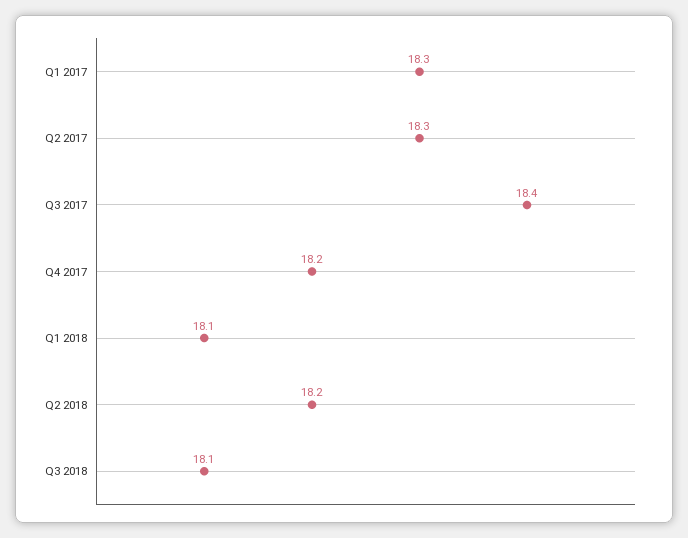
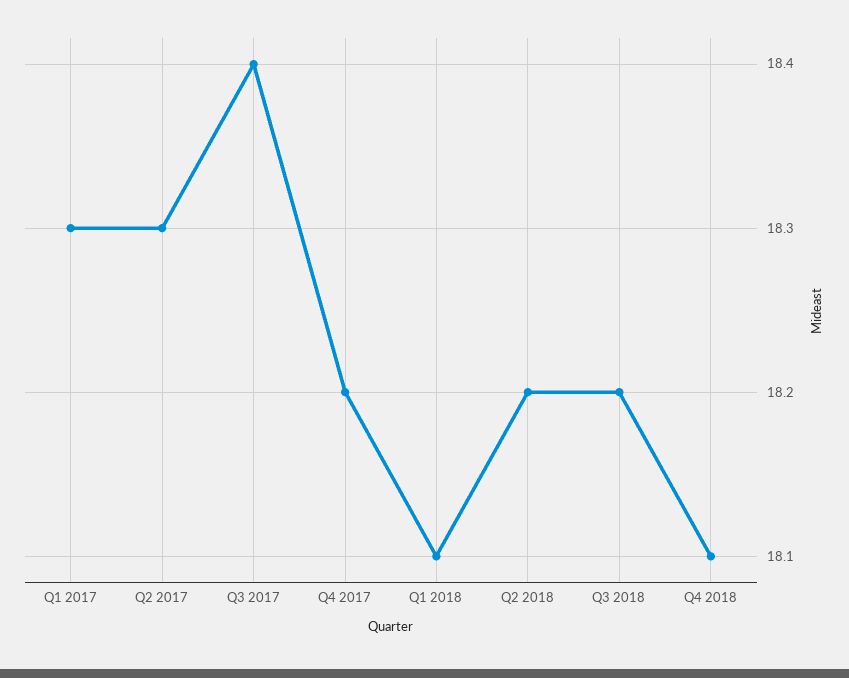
Q3 2018: 18.1 -> 18.2
Q4 2018: none -> 18.1

